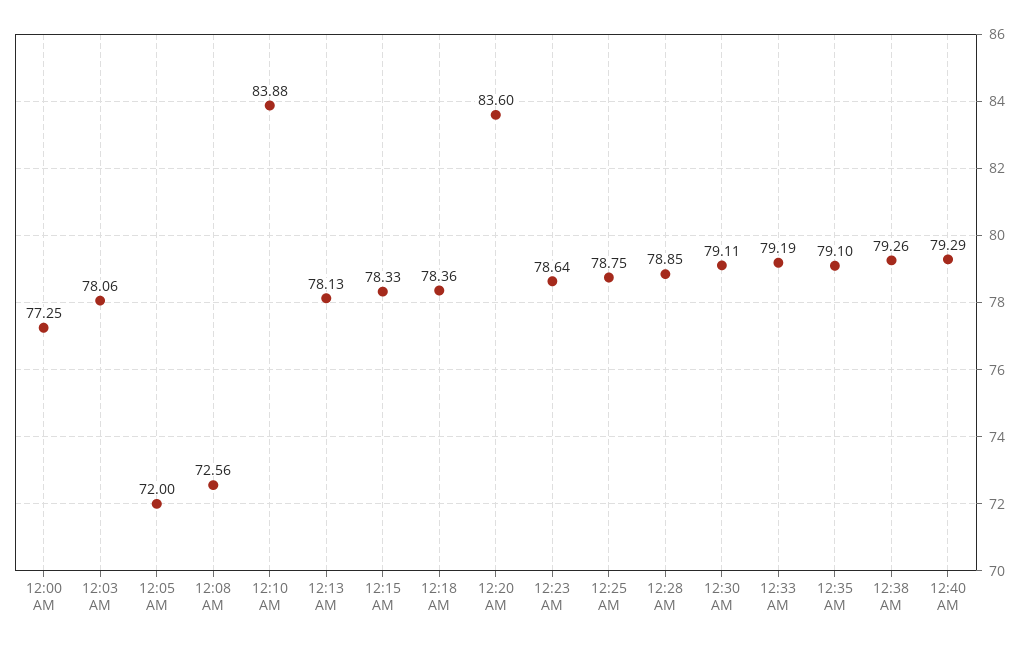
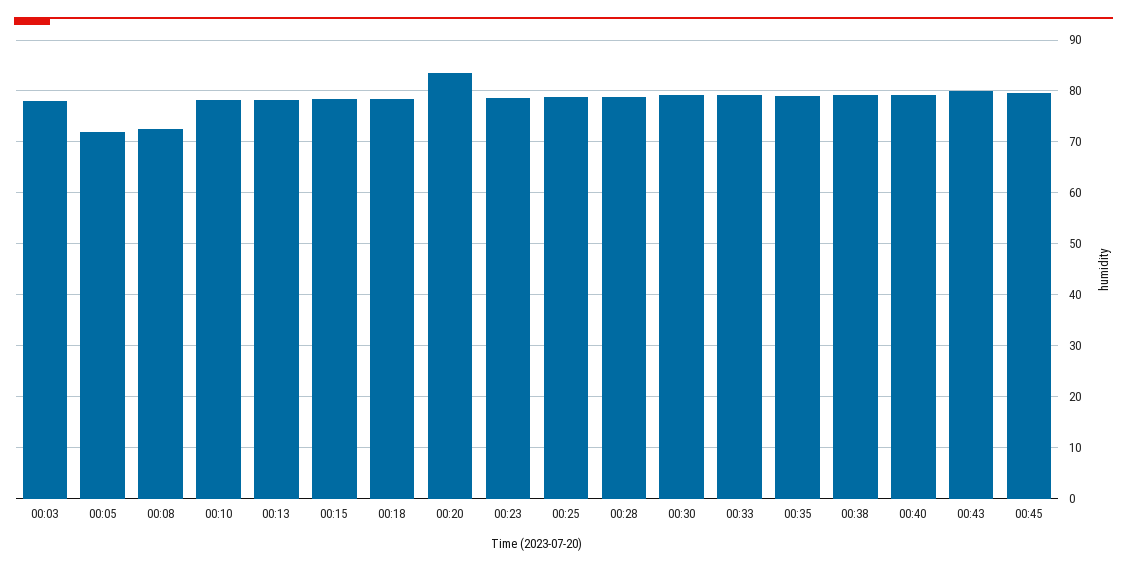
12:00 AM: 77.25 -> none
12:10 AM: 83.88 -> 78
00:43: none -> 80
00:45: none -> 80

